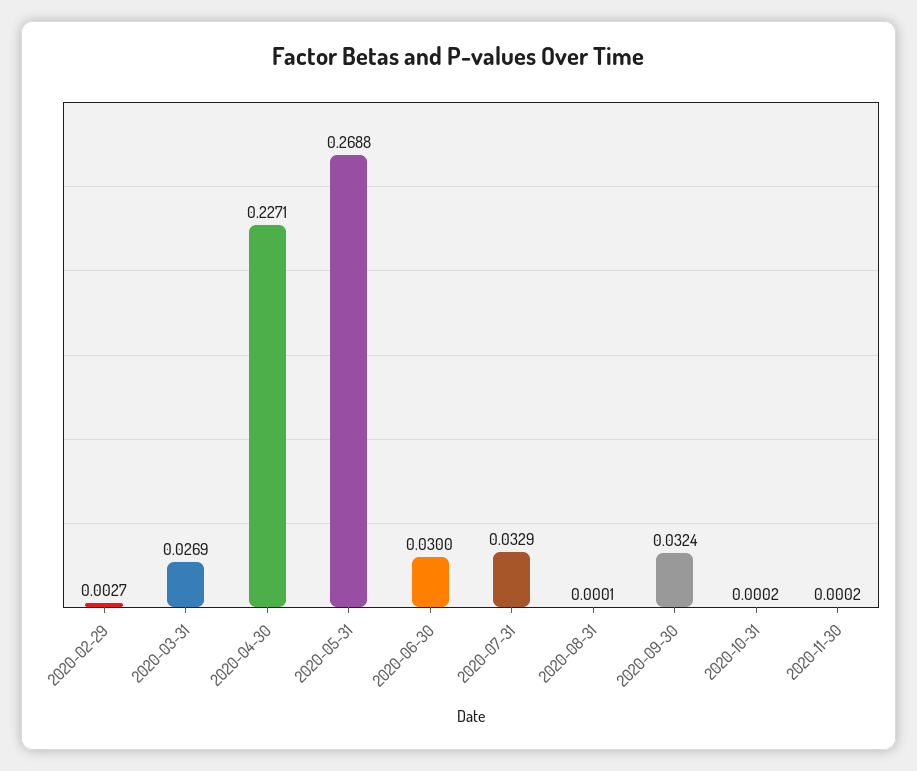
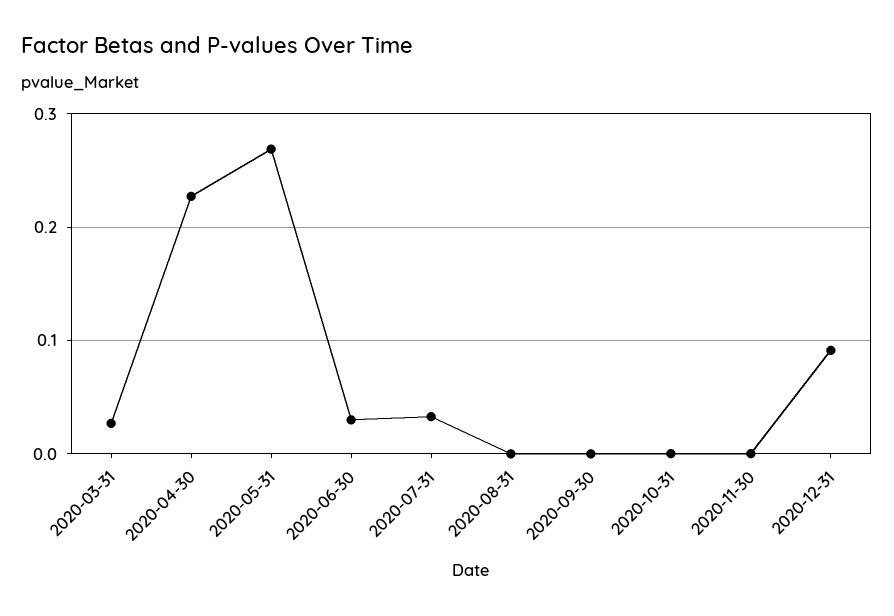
2020-02-29: 0.0027 -> none
2020-09-30: 0.0324 -> 0
2020-12-31: none -> 0.09

